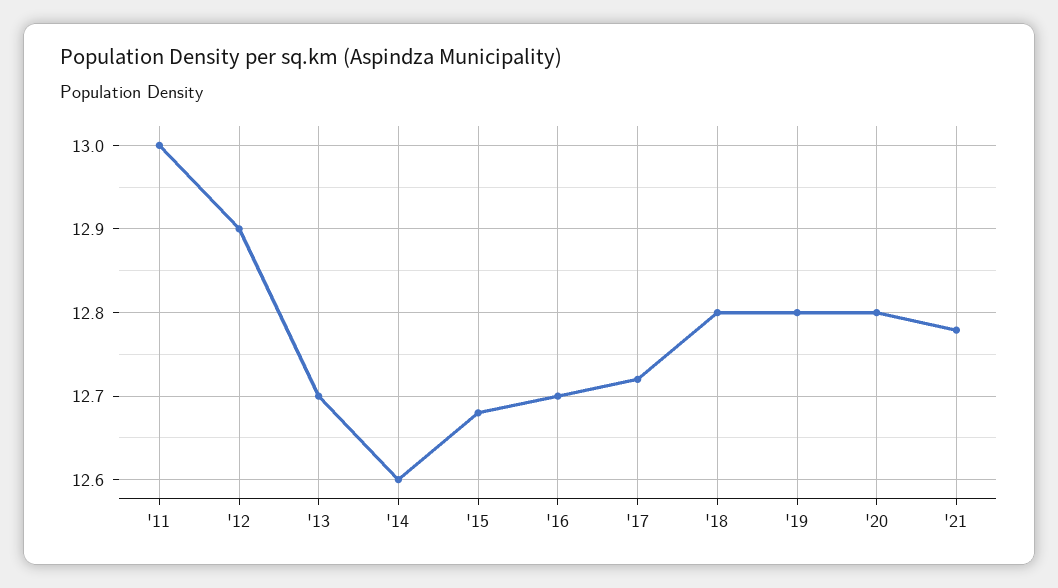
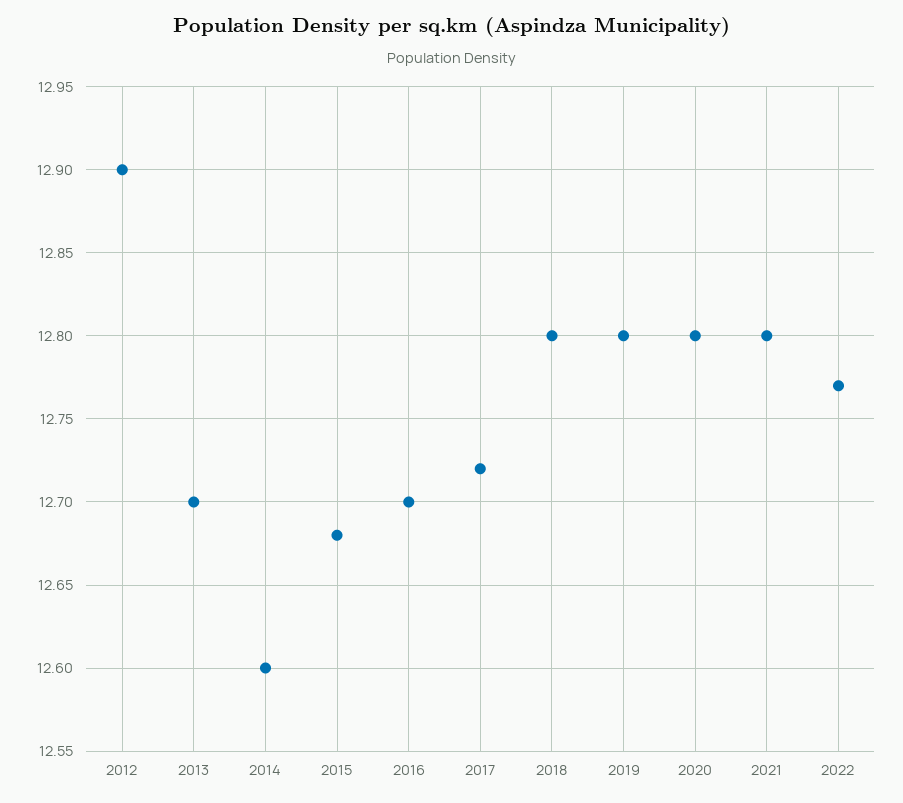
'11: 13 -> none
'21: 12.78 -> 12.8
2022: none -> 12.77

